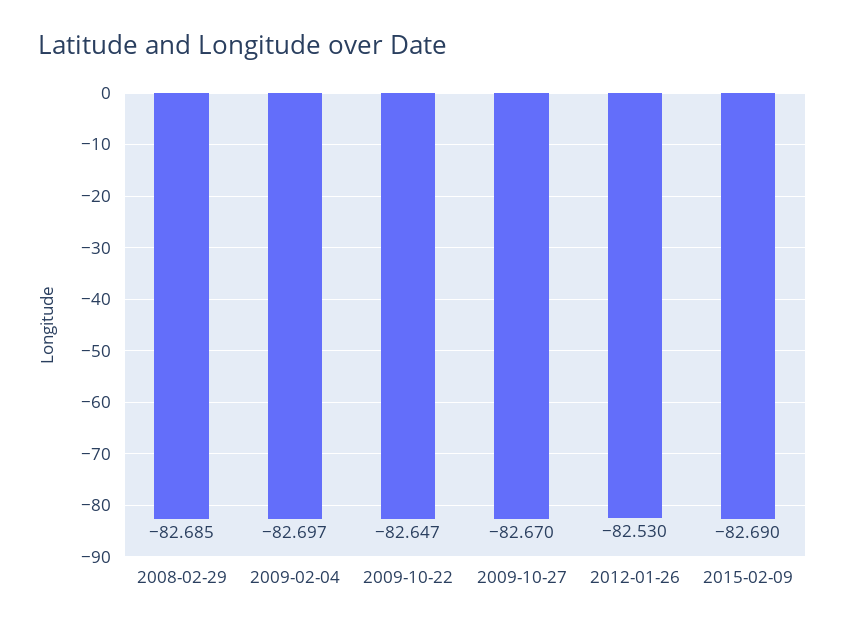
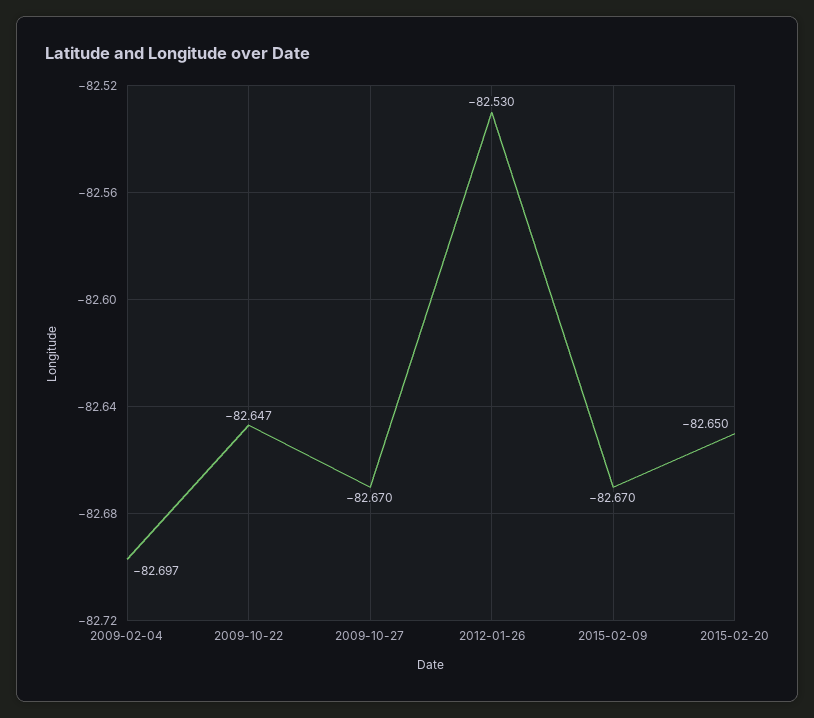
2008-02-29: -82.685 -> none
2015-02-09: -82.69 -> -82.67
2015-02-20: none -> -82.65

